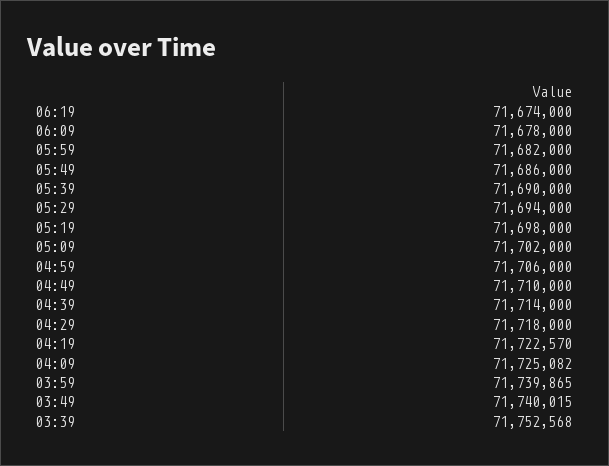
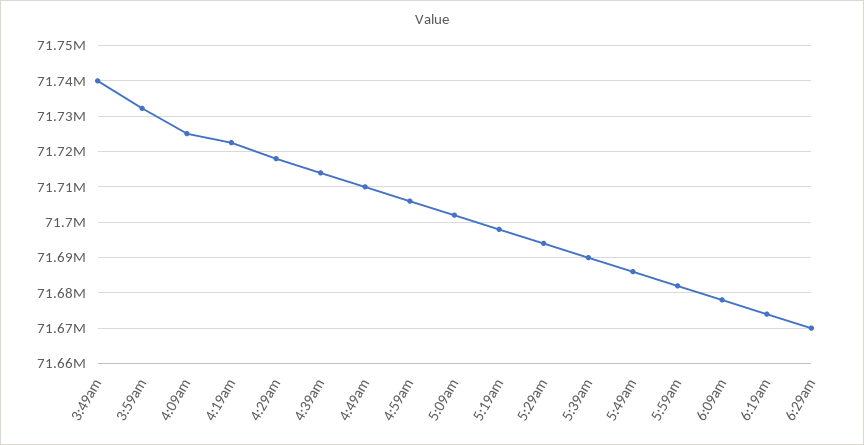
03:59: 71739865 -> 71732000
03:39: 71752568 -> none
6:29am: none -> 71670000

